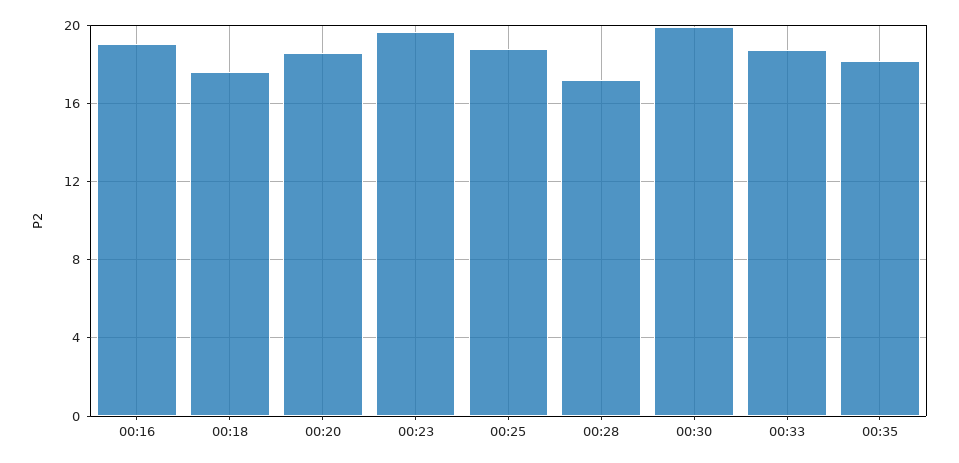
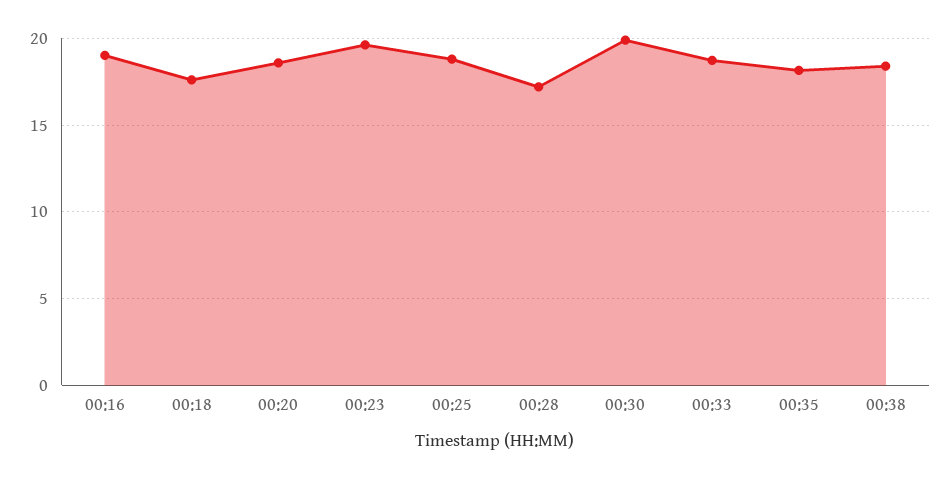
00:38: none -> 18.5

